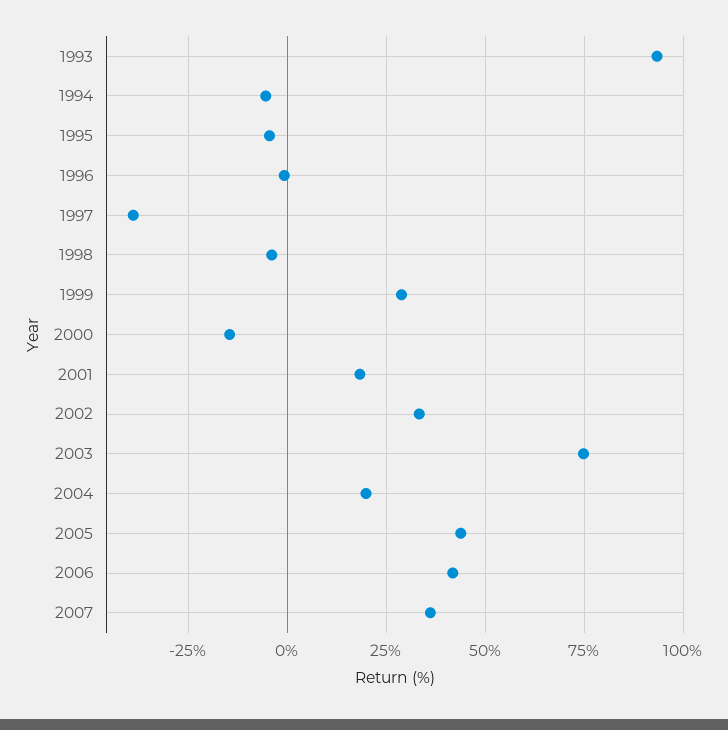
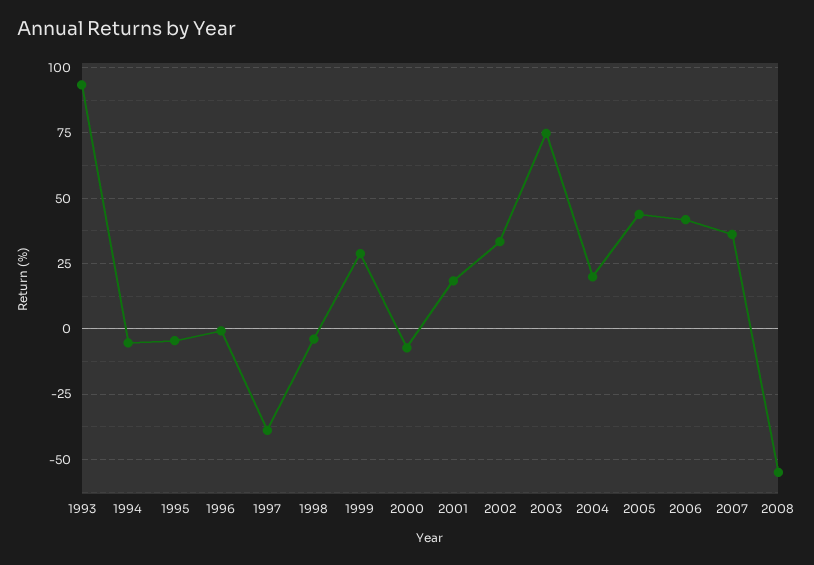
2000: -15 -> -7.5
2008: none -> -55

